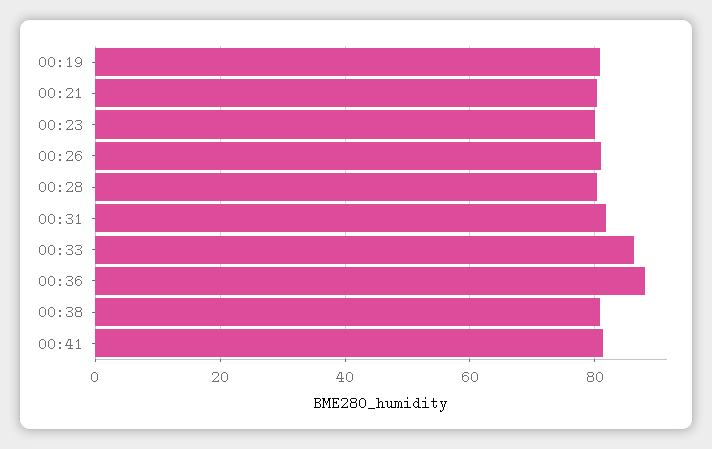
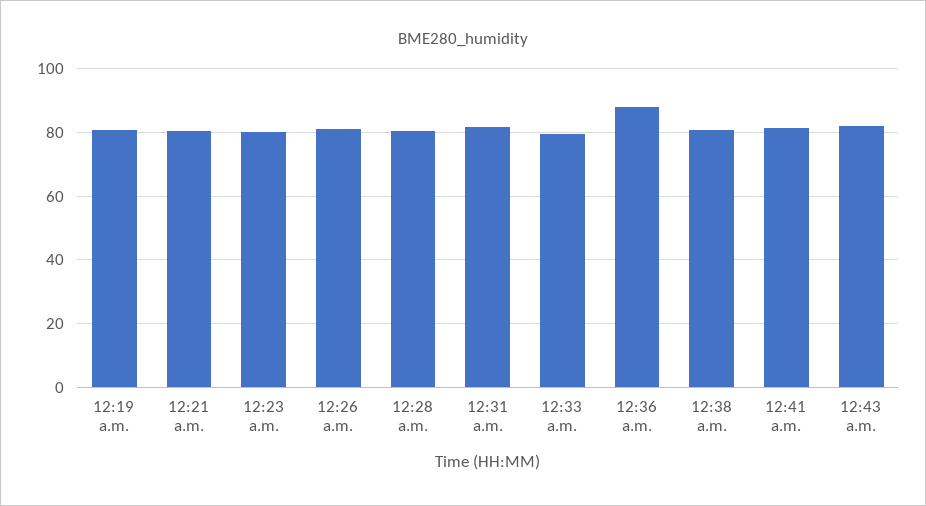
00:33: 86 -> 80
12:43 a.m.: none -> 82

